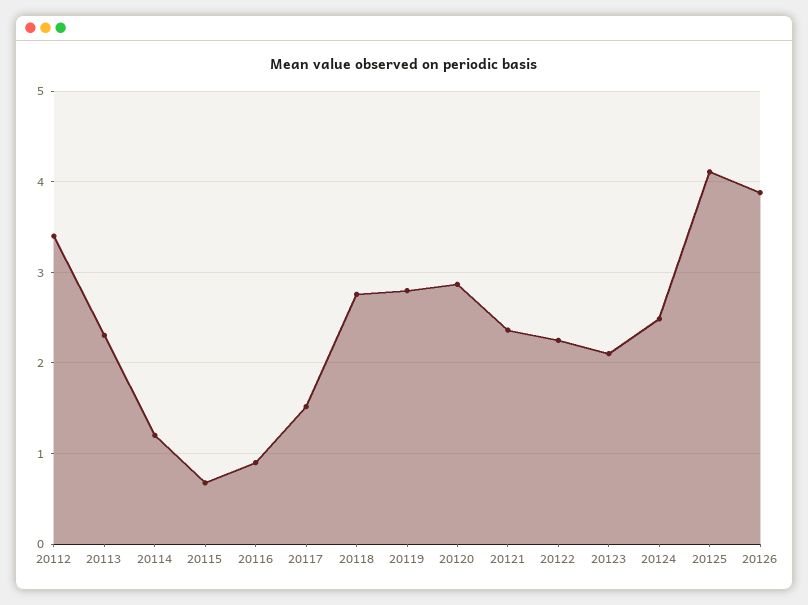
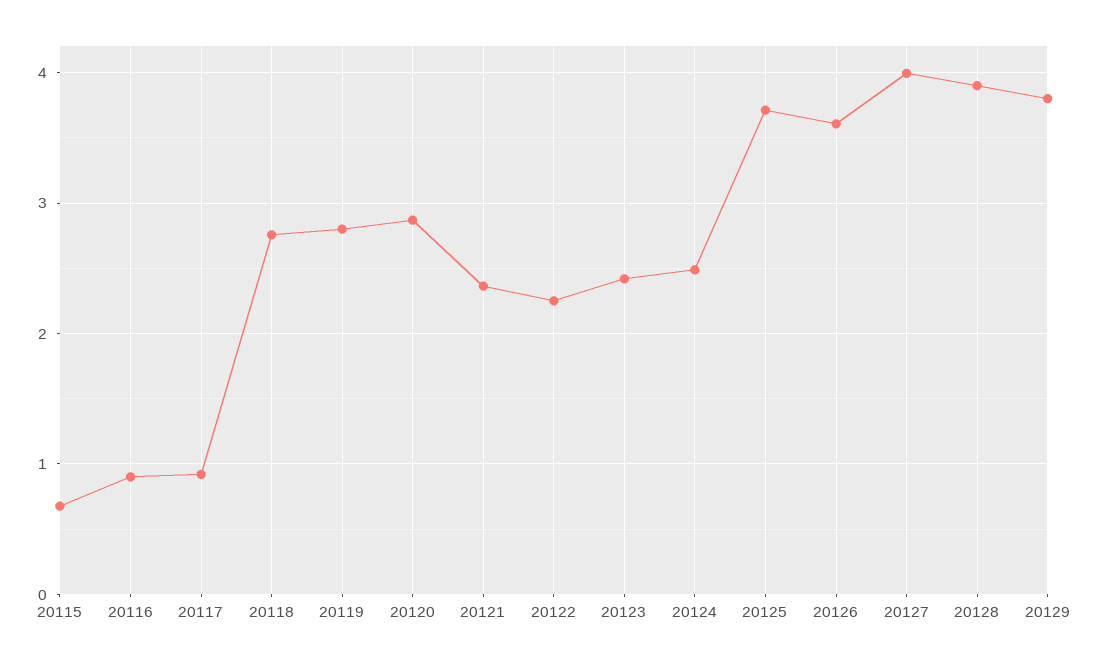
20112: 3.4 -> none
20113: 2.3 -> none
20114: 1.2 -> none
20117: 1.5 -> 0.9
20123: 2.1 -> 2.4
20125: 4.1 -> 3.7
20126: 3.9 -> 3.6
20127: none -> 4
20128: none -> 3.9
20129: none -> 3.8

